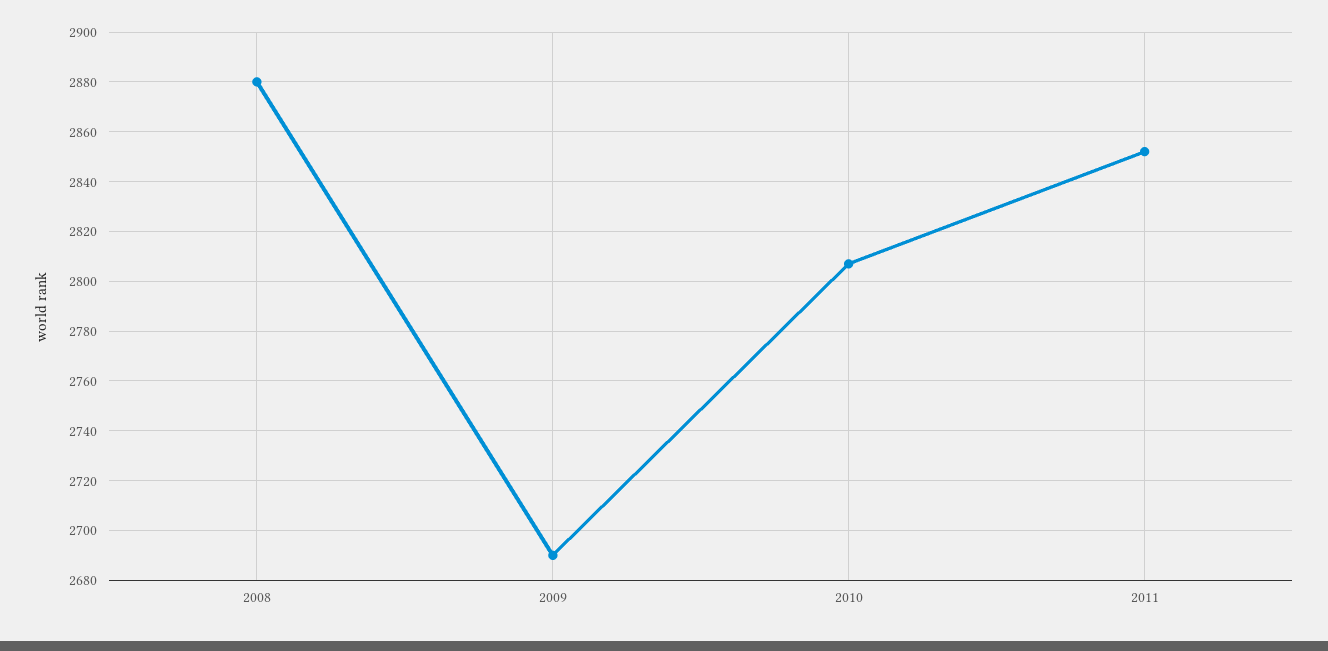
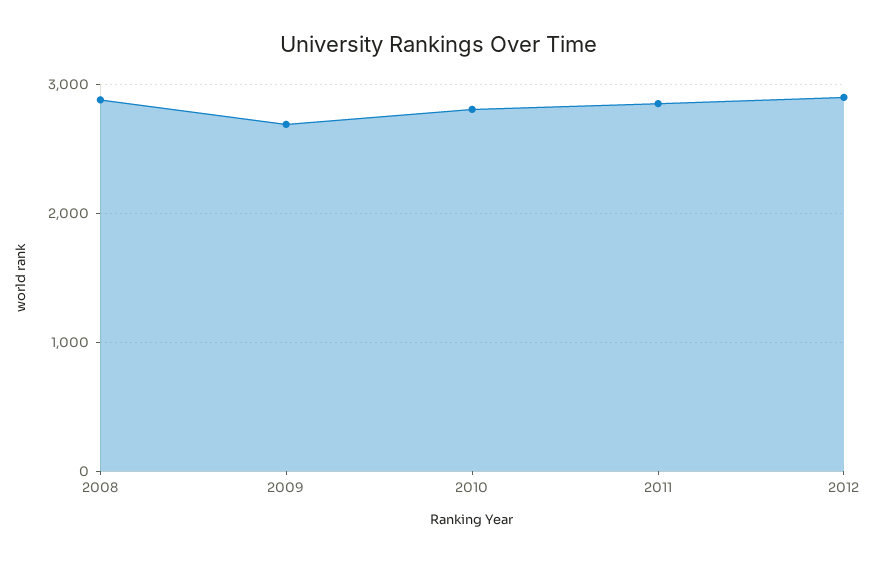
2012: none -> 2900

